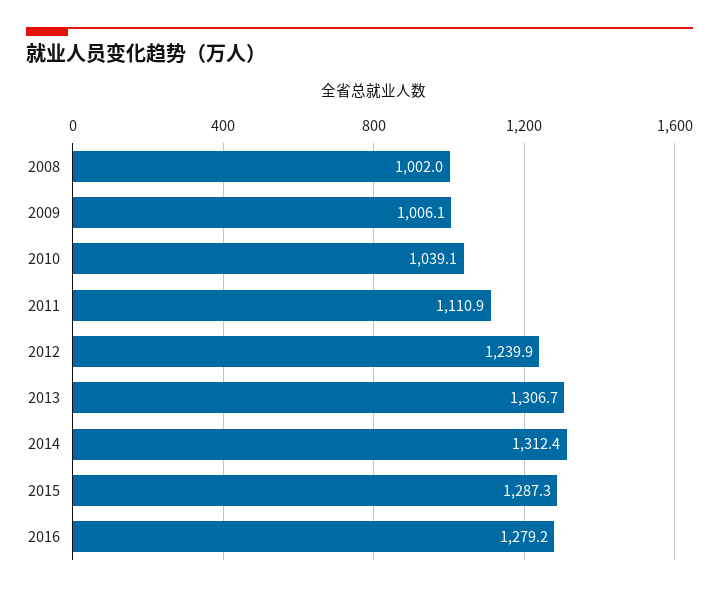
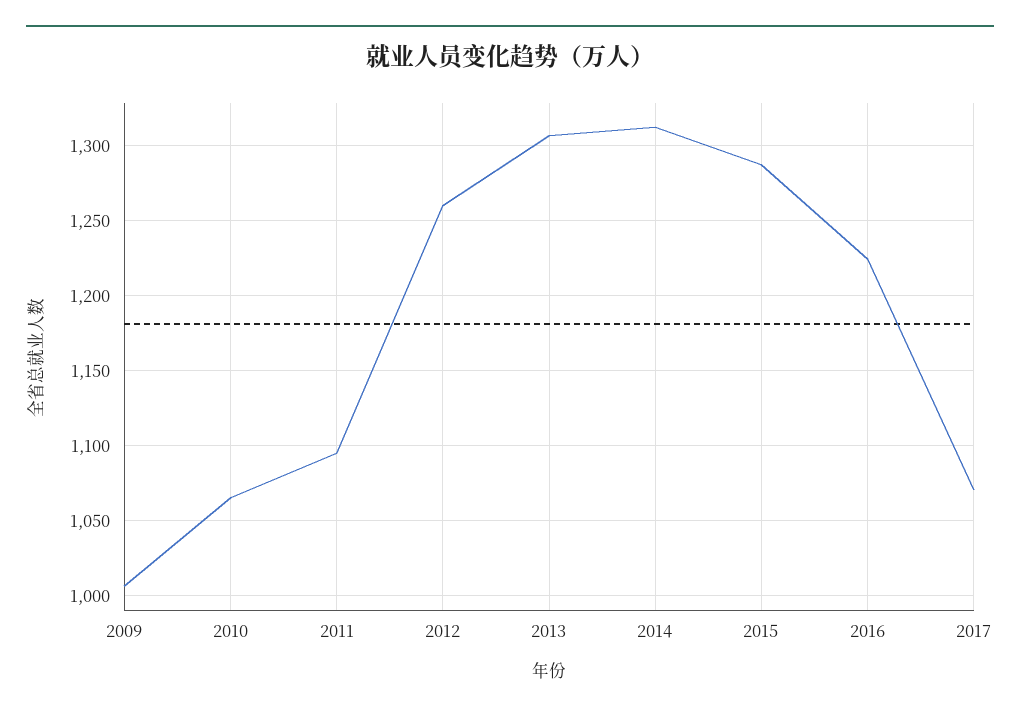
2008: 1002 -> none
2010: 1039.1 -> 1065
2011: 1110.9 -> 1095
2012: 1239.9 -> 1260
2016: 1279.2 -> 1225
2017: none -> 1070

